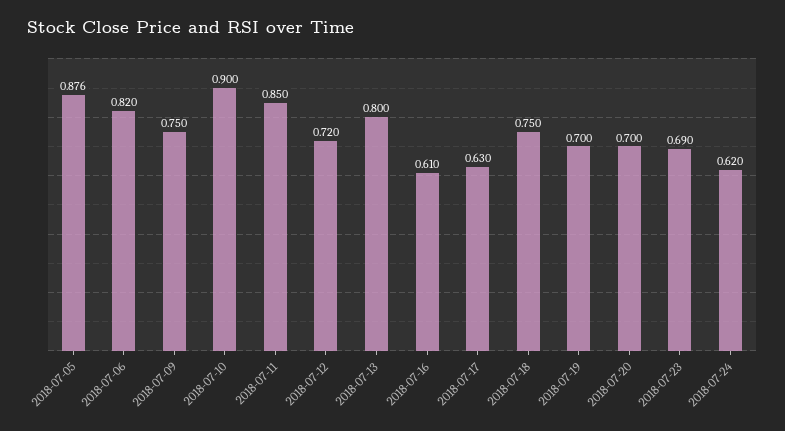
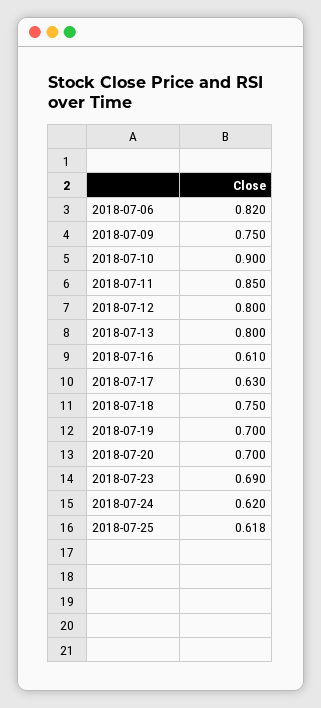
2018-07-05: 0.876 -> none
2018-07-12: 0.72 -> 0.8
2018-07-25: none -> 0.618

